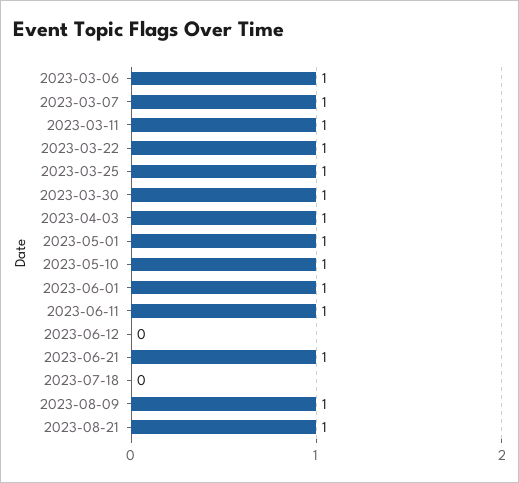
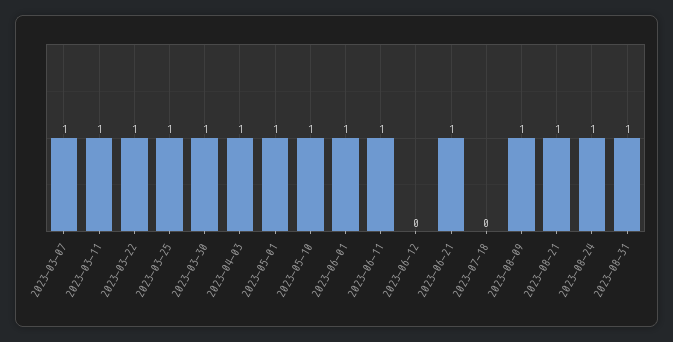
2023-03-06: 1 -> none
2023-08-24: none -> 1
2023-08-31: none -> 1

